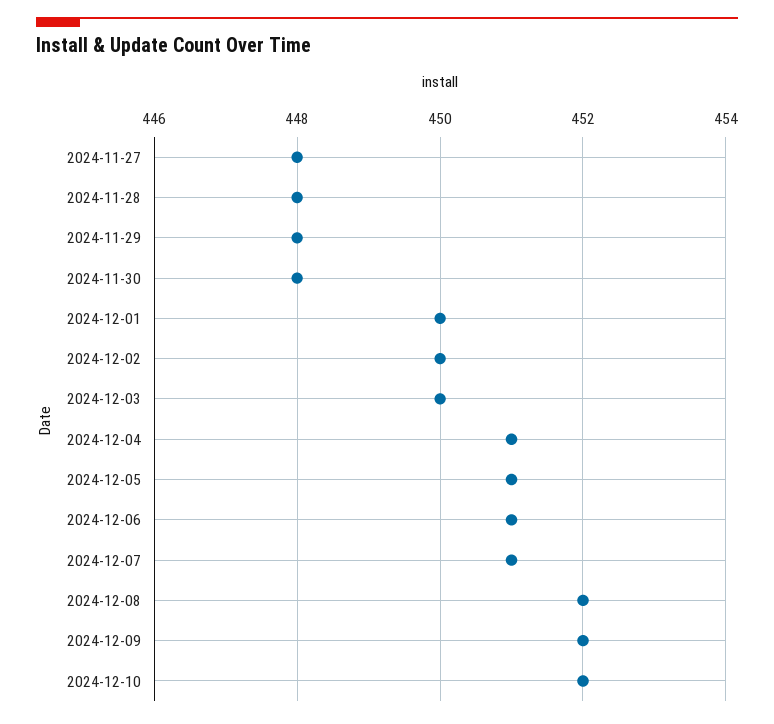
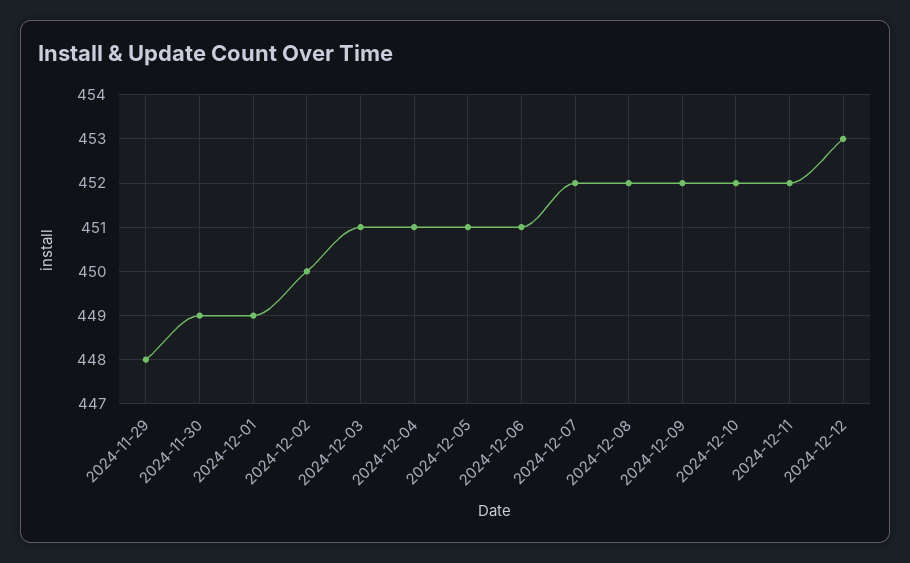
2024-11-27: 448 -> none
2024-11-28: 448 -> none
2024-11-30: 448 -> 449
2024-12-01: 450 -> 449
2024-12-03: 450 -> 451
2024-12-07: 451 -> 452
2024-12-11: none -> 452
2024-12-12: none -> 453

